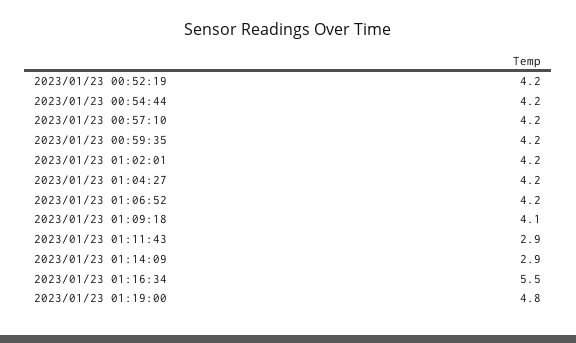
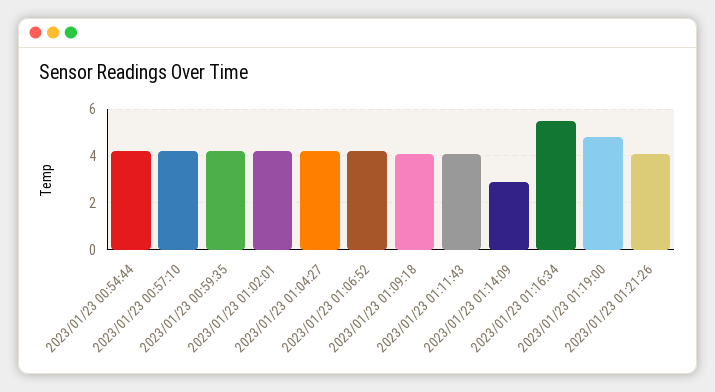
2023/01/23 00:52:19: 4.2 -> none
2023/01/23 01:11:43: 2.9 -> 4
2023/01/23 01:21:26: none -> 4

